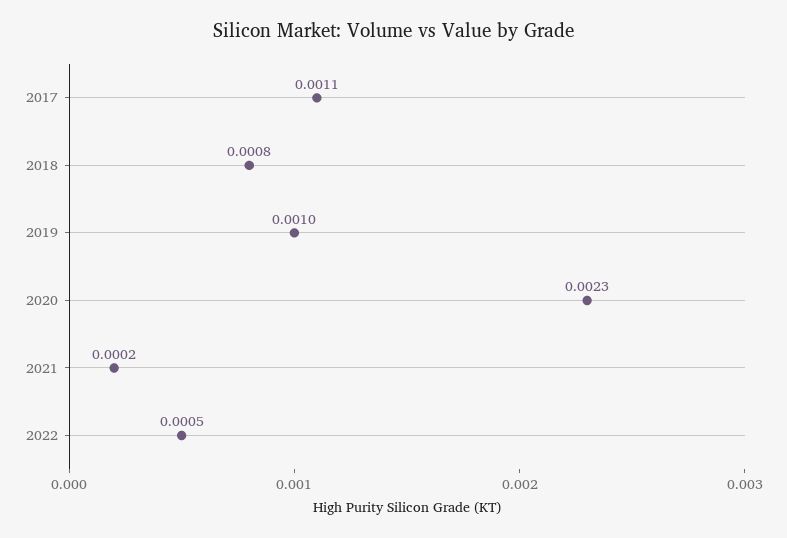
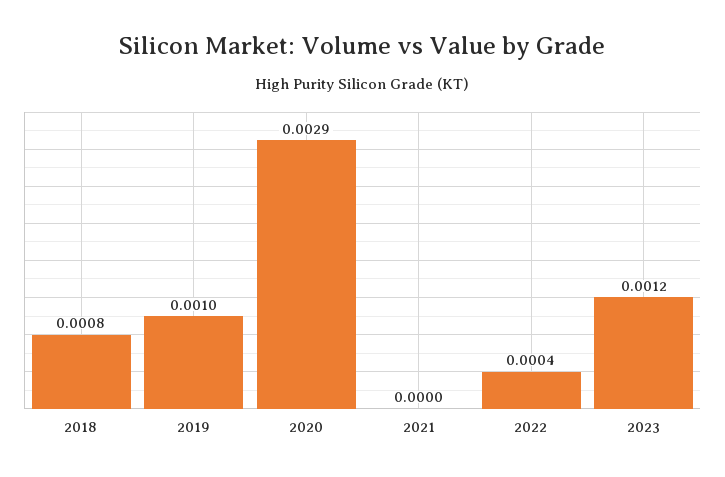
2017: 0.0011 -> none
2020: 0.0023 -> 0.0029
2021: 0.0002 -> 0
2022: 0.0005 -> 0.0004
2023: none -> 0.0012

